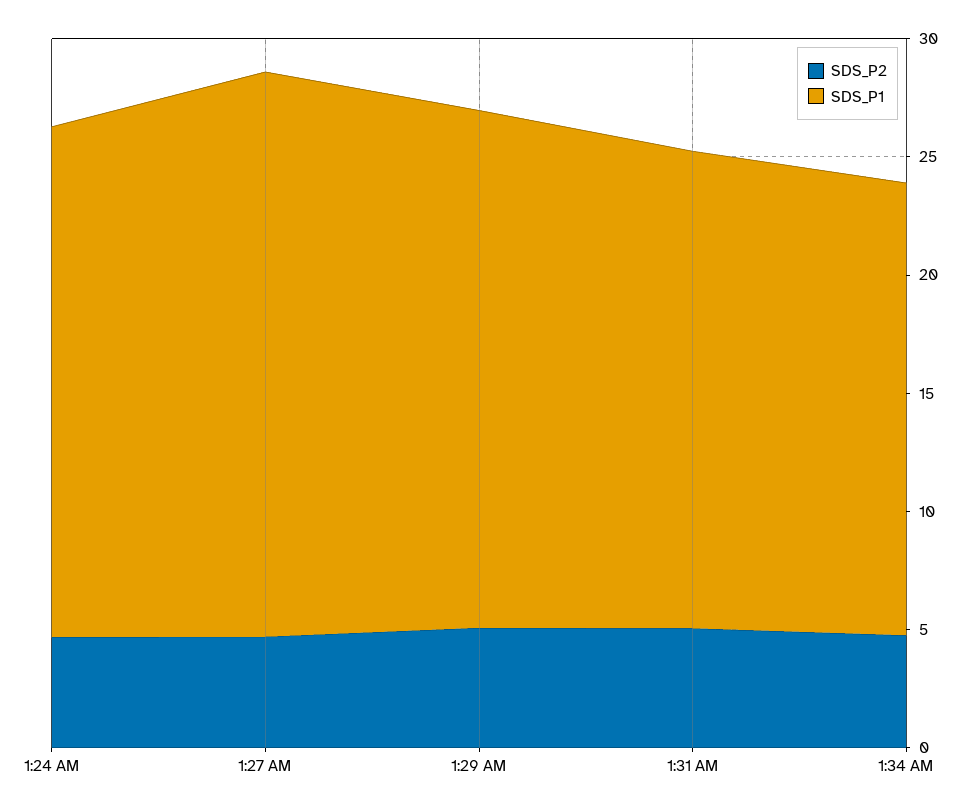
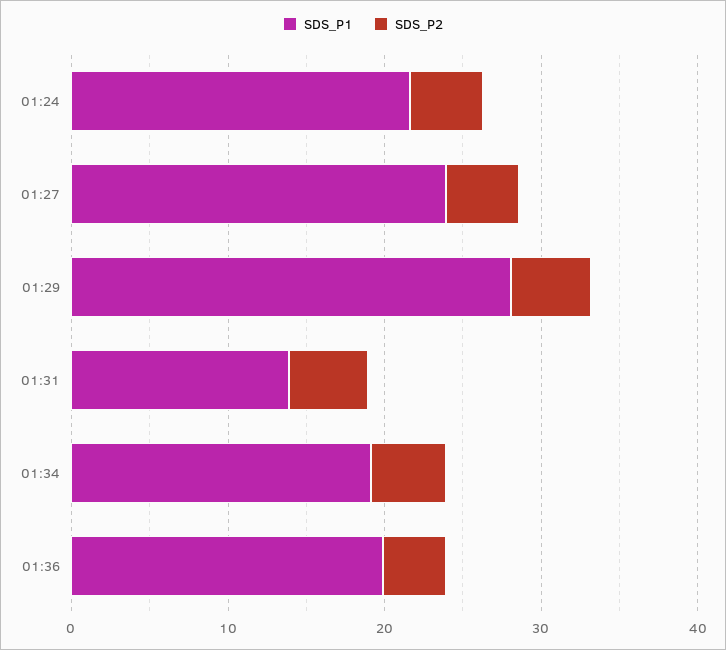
SDS_P1, 1:29 AM: 22 -> 28
SDS_P1, 1:31 AM: 20 -> 14
SDS_P1, 01:36: none -> 20
SDS_P2, 01:36: none -> 4

